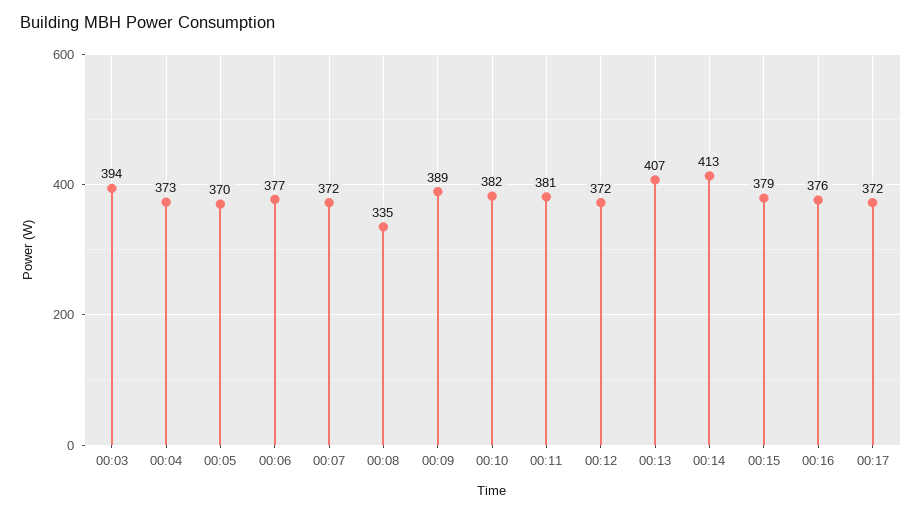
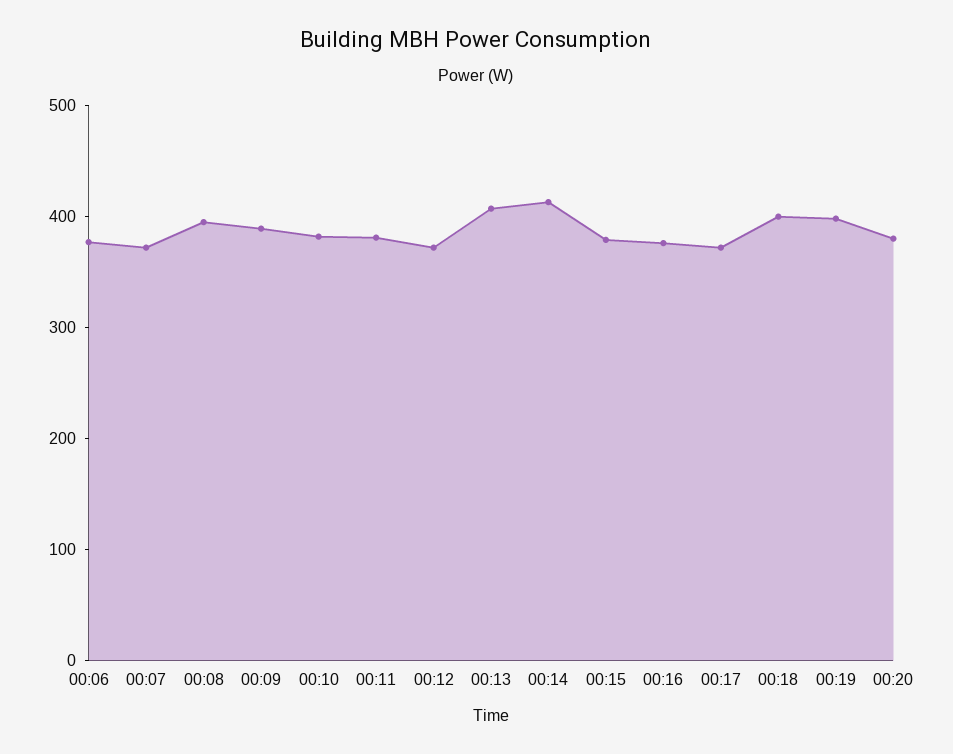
00:03: 394 -> none
00:04: 373 -> none
00:05: 370 -> none
00:08: 335 -> 400
00:18: none -> 400
00:19: none -> 400
00:20: none -> 380

